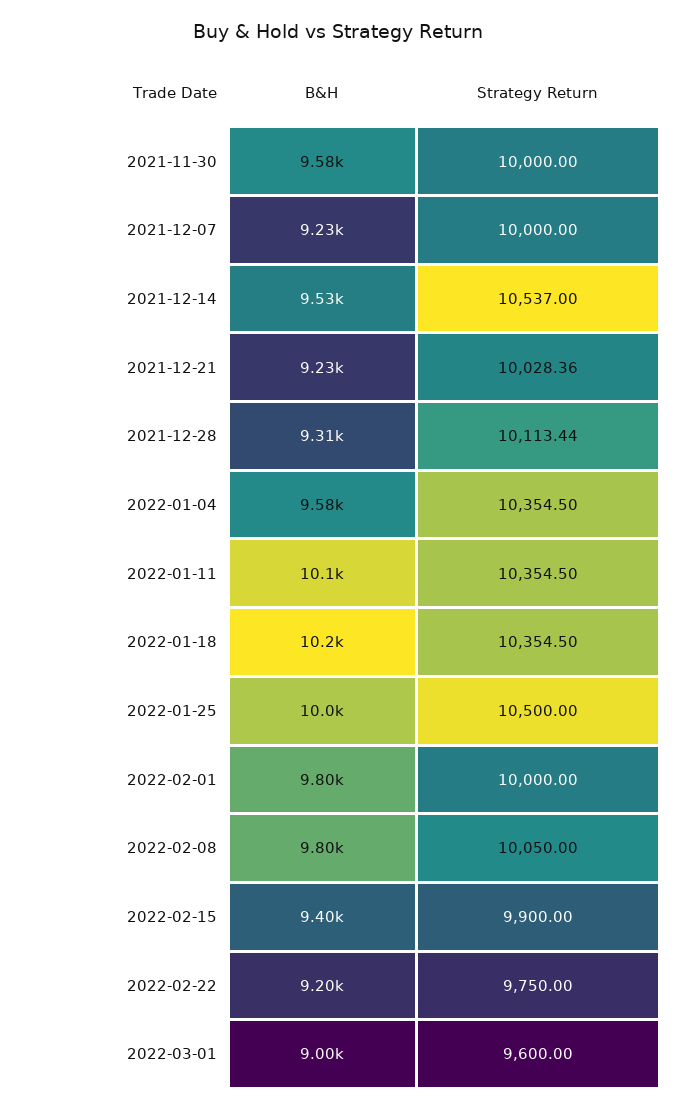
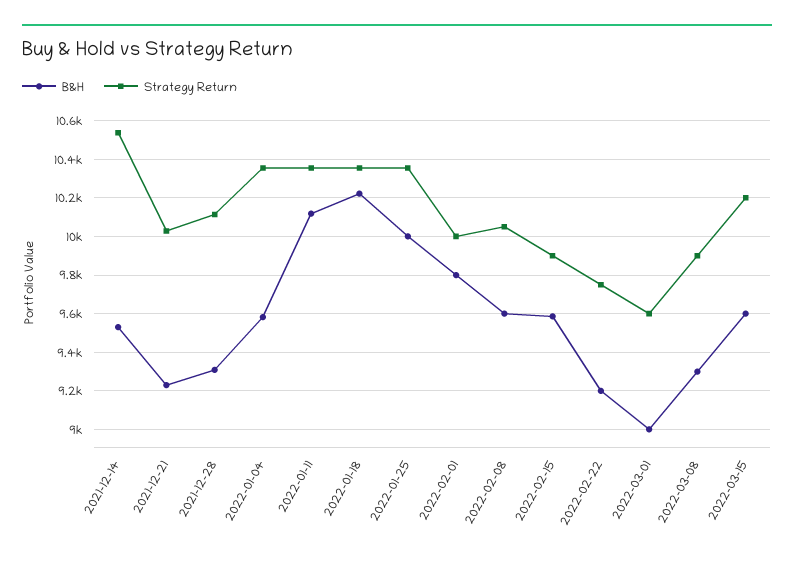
B&H, 2021-11-30: 9580 -> none
Strategy Return, 2021-11-30: 10000 -> none
B&H, 2021-12-07: 9230 -> none
Strategy Return, 2021-12-07: 10000 -> none
Strategy Return, 2022-01-25: 10500 -> 10350
B&H, 2022-02-08: 9800 -> 9600
B&H, 2022-02-15: 9400 -> 9600
B&H, 2022-03-08: none -> 9300
Strategy Return, 2022-03-08: none -> 9900
B&H, 2022-03-15: none -> 9600
Strategy Return, 2022-03-15: none -> 10200

